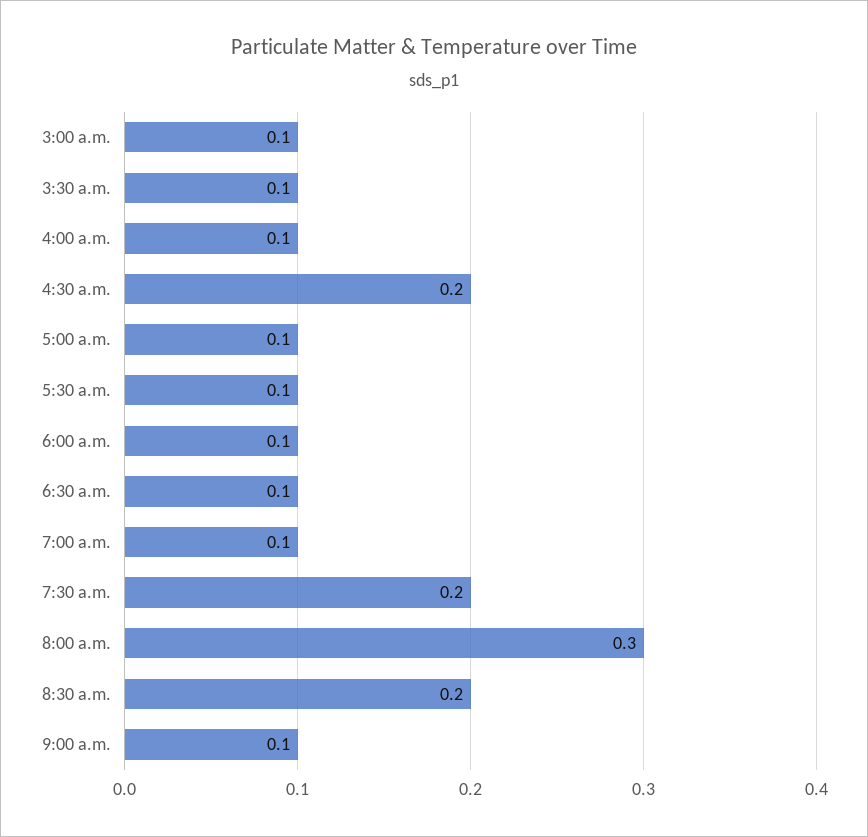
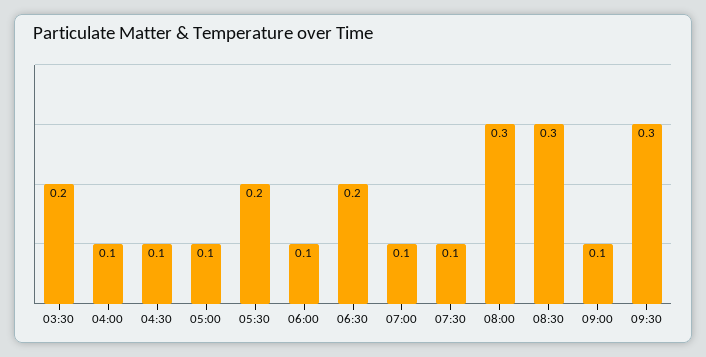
3:00 a.m.: 0.1 -> none
3:30 a.m.: 0.1 -> 0.2
4:30 a.m.: 0.2 -> 0.1
5:30 a.m.: 0.1 -> 0.2
6:30 a.m.: 0.1 -> 0.2
7:30 a.m.: 0.2 -> 0.1
8:30 a.m.: 0.2 -> 0.3
09:30: none -> 0.3

